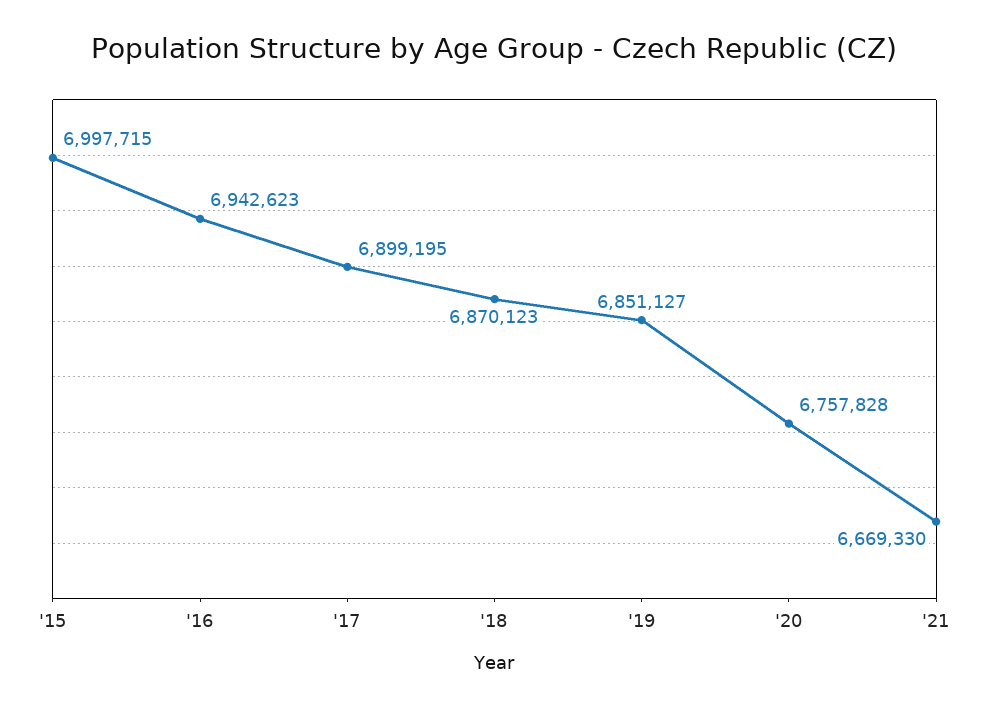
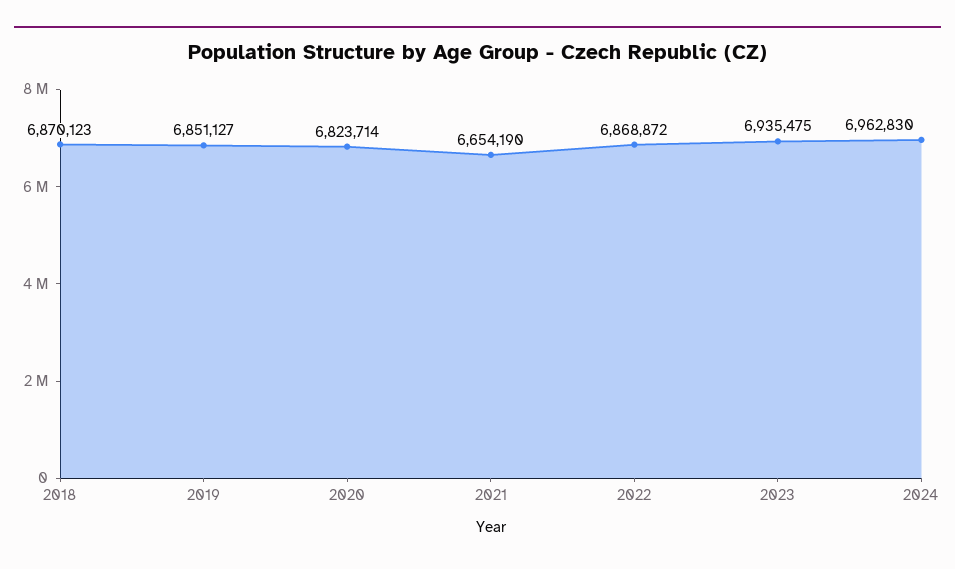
'15: 6997715 -> none
'16: 6942623 -> none
'17: 6899195 -> none
'20: 6757828 -> 6823714
'21: 6669330 -> 6654190
2022: none -> 6868872
2023: none -> 6935475
2024: none -> 6962830

